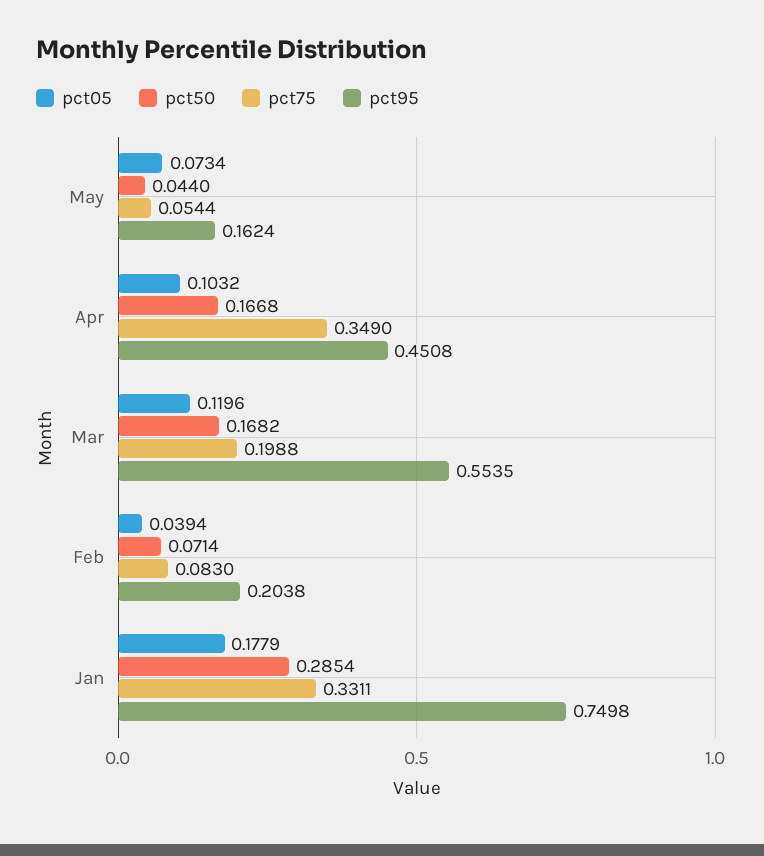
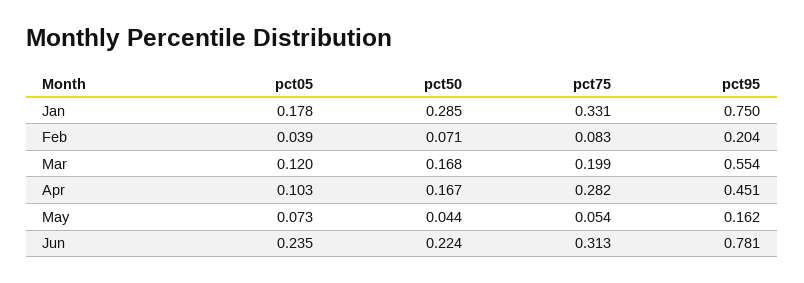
pct75, Apr: 0.349 -> 0.282
pct05, Jun: none -> 0.235
pct50, Jun: none -> 0.224
pct75, Jun: none -> 0.313
pct95, Jun: none -> 0.781

